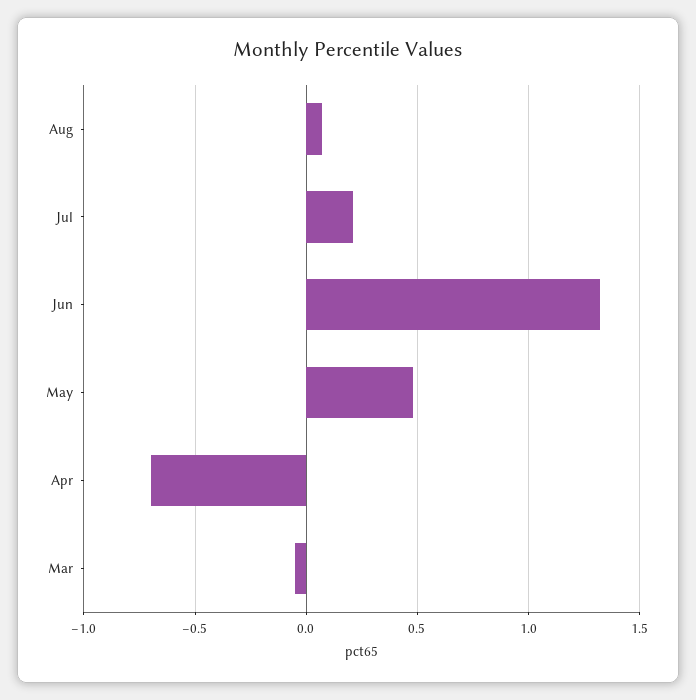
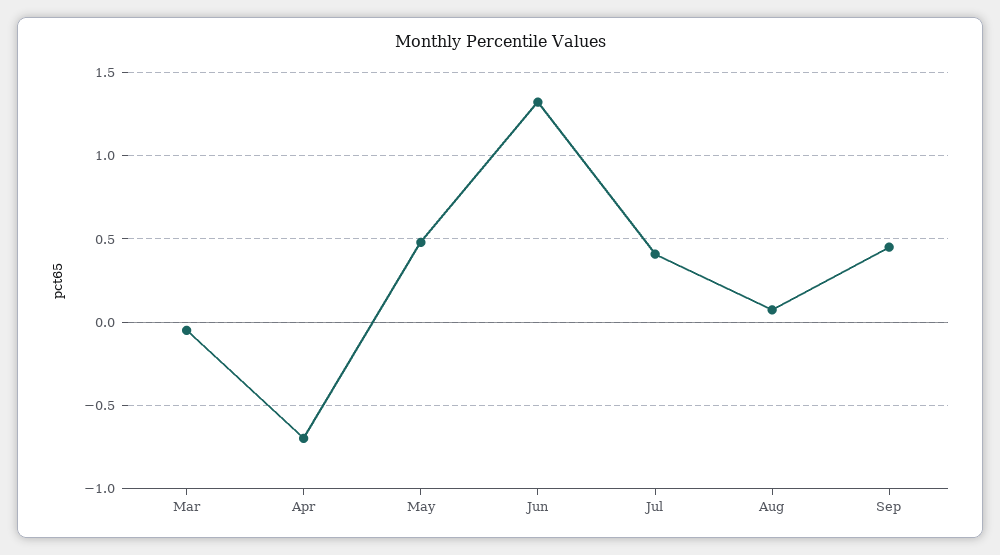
Jul: 0.2 -> 0.4
Sep: none -> 0.45

